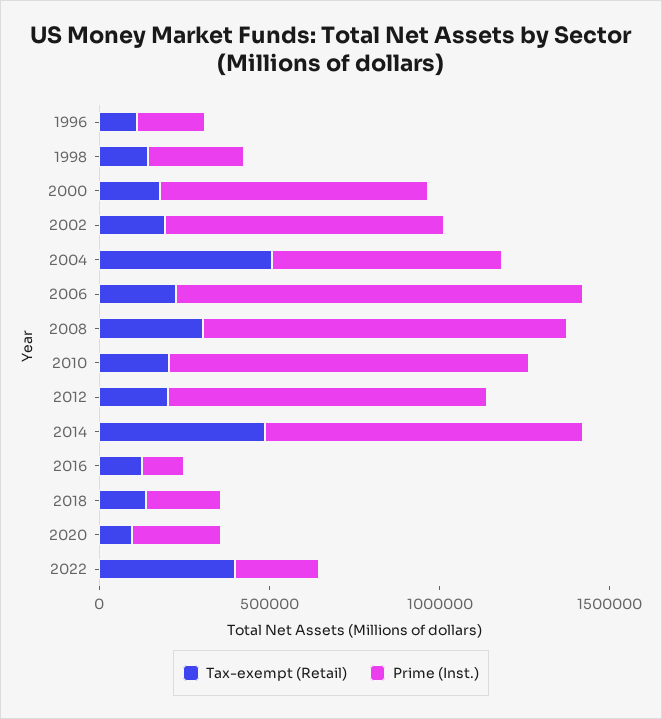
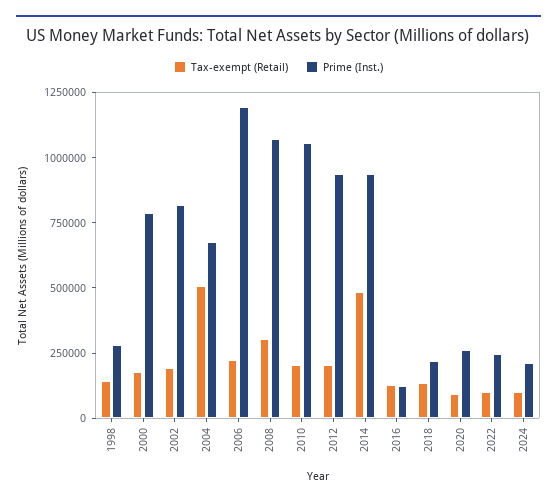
Tax-exempt (Retail), 1996: 100000 -> none
Prime (Inst.), 1996: 200000 -> none
Tax-exempt (Retail), 2022: 400000 -> 100000
Tax-exempt (Retail), 2024: none -> 100000
Prime (Inst.), 2024: none -> 200000

